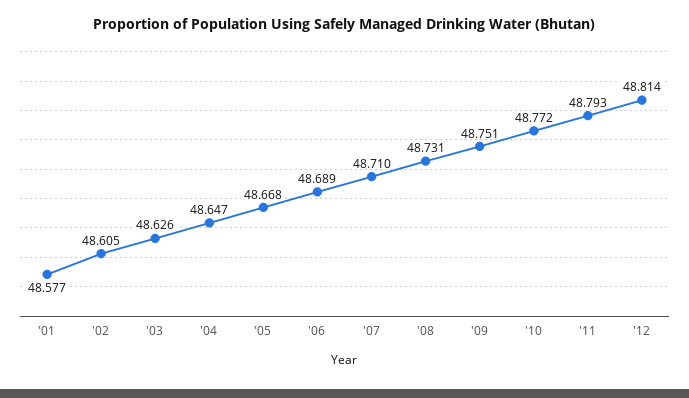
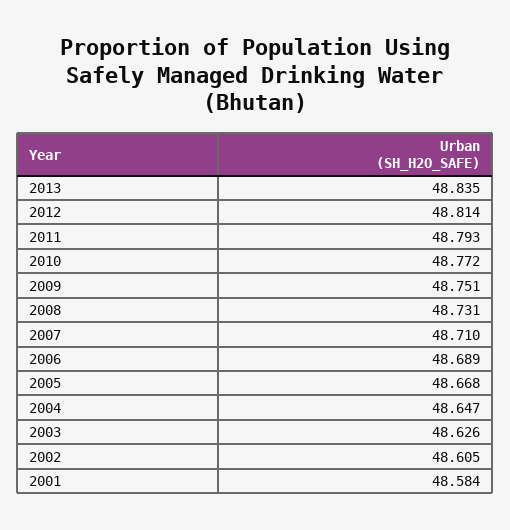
'01: 48.577 -> 48.584
2013: none -> 48.835

